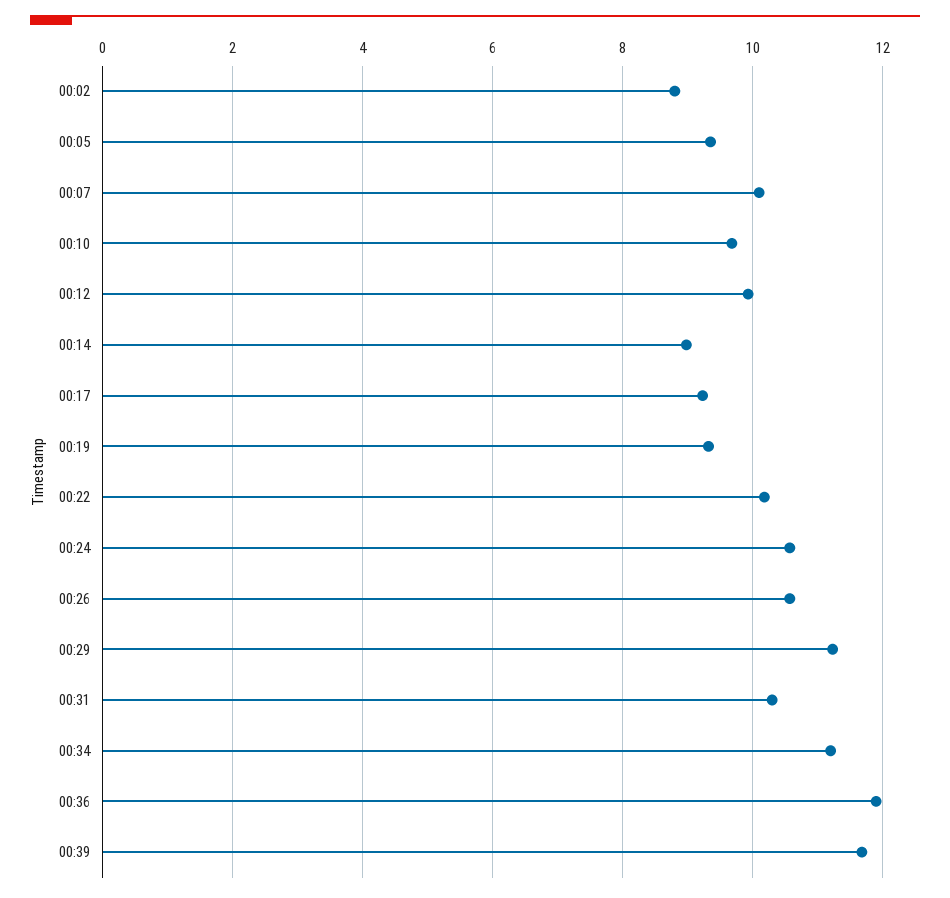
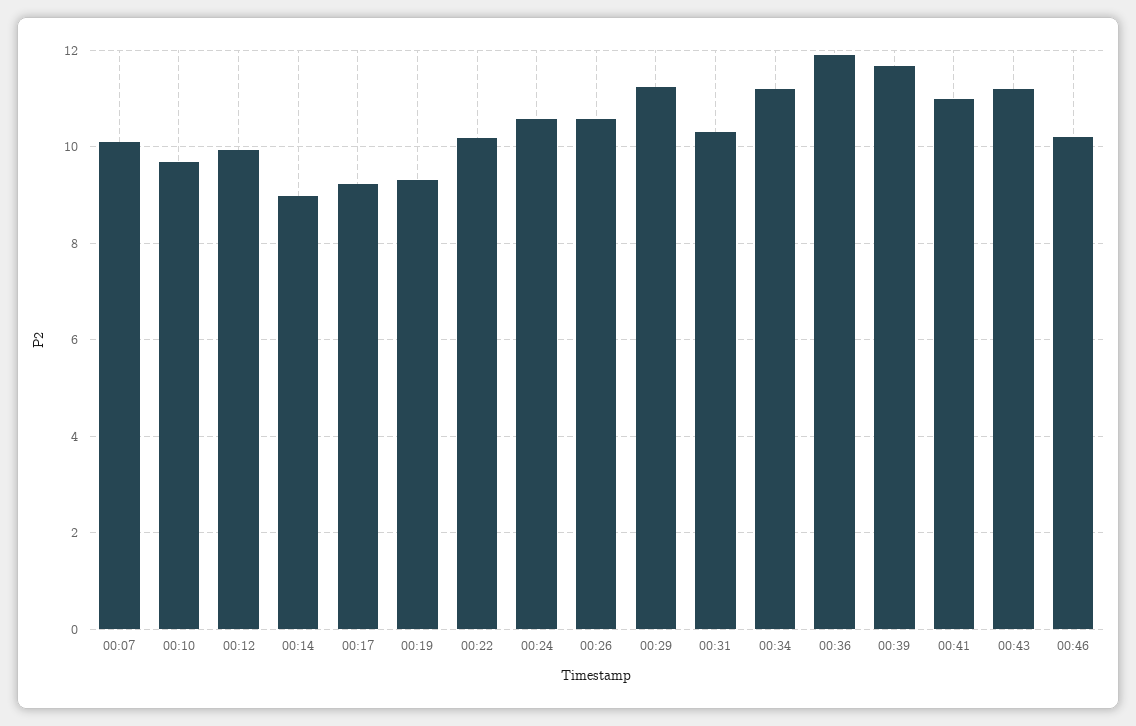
00:02: 8.8 -> none
00:05: 9.4 -> none
00:41: none -> 11
00:43: none -> 11.2
00:46: none -> 10.2

